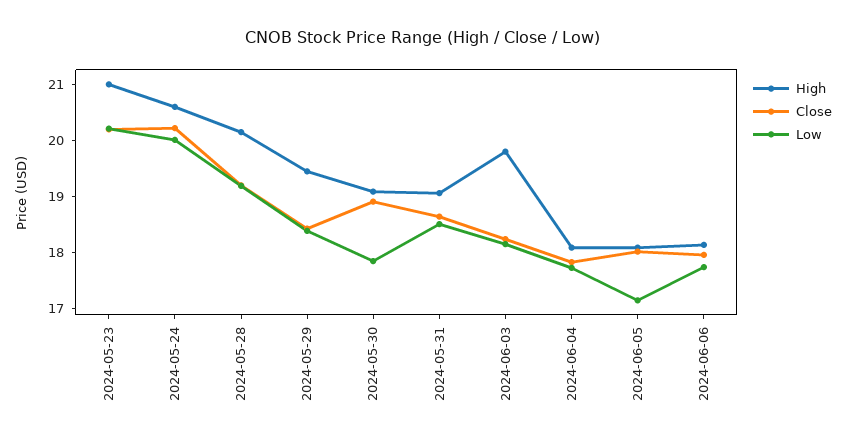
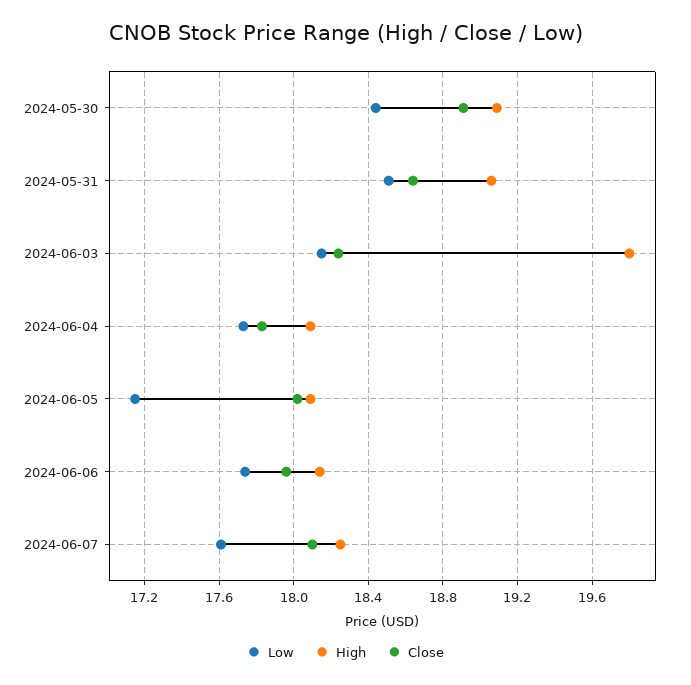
High, 2024-05-23: 21 -> none
Close, 2024-05-23: 20.2 -> none
Low, 2024-05-23: 20.2 -> none
High, 2024-05-24: 20.6 -> none
Close, 2024-05-24: 20.2 -> none
Low, 2024-05-24: 20 -> none
High, 2024-05-28: 20.2 -> none
Close, 2024-05-28: 19.2 -> none
Low, 2024-05-28: 19.2 -> none
High, 2024-05-29: 19.4 -> none
Close, 2024-05-29: 18.4 -> none
Low, 2024-05-29: 18.4 -> none
Low, 2024-05-30: 17.8 -> 18.45
Low, 2024-06-07: none -> 17.6
High, 2024-06-07: none -> 18.25
Close, 2024-06-07: none -> 18.1

